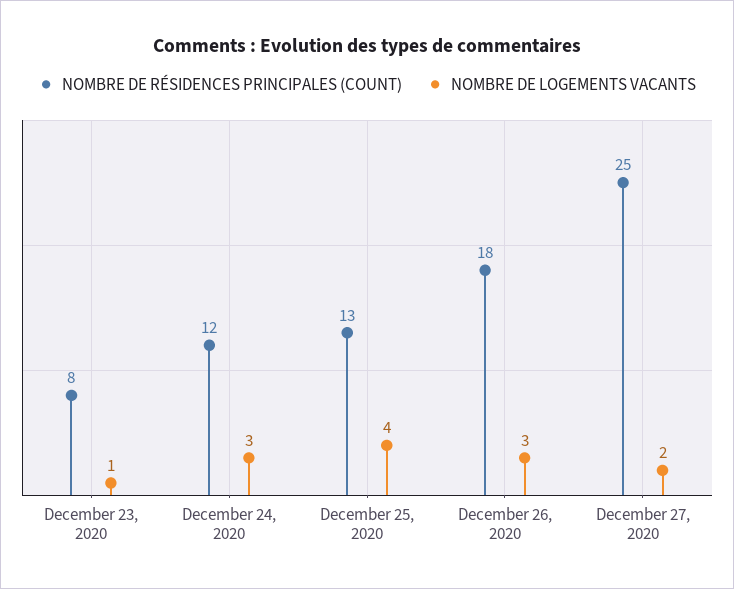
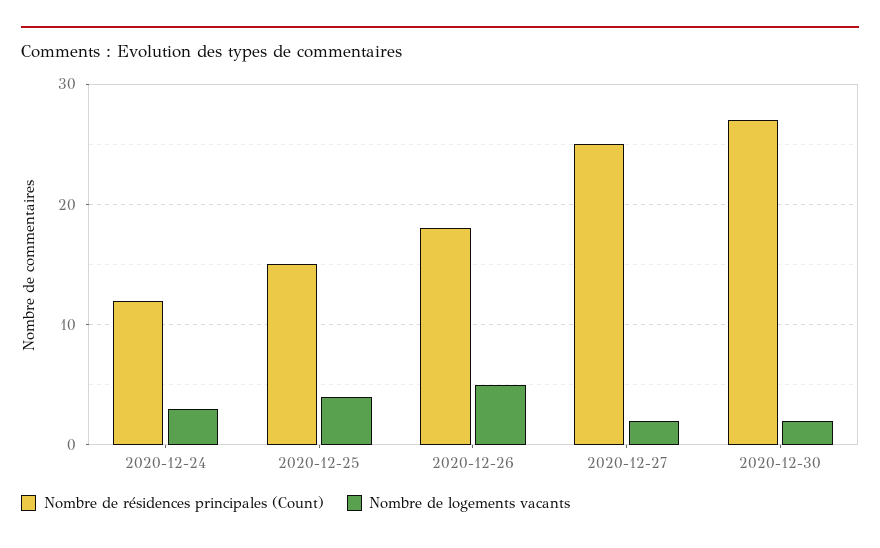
NOMBRE DE RÉSIDENCES PRINCIPALES (COUNT), December 23, 2020: 8 -> none
NOMBRE DE LOGEMENTS VACANTS, December 23, 2020: 1 -> none
NOMBRE DE RÉSIDENCES PRINCIPALES (COUNT), December 25, 2020: 13 -> 15
NOMBRE DE LOGEMENTS VACANTS, December 26, 2020: 3 -> 5
NOMBRE DE RÉSIDENCES PRINCIPALES (COUNT), 2020-12-30: none -> 27
NOMBRE DE LOGEMENTS VACANTS, 2020-12-30: none -> 2

